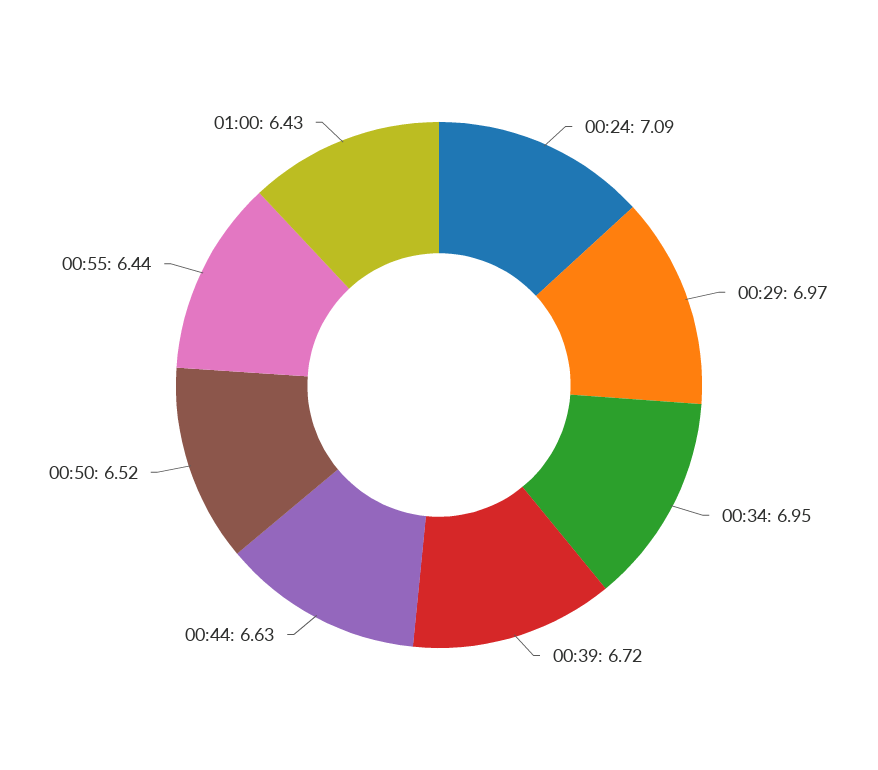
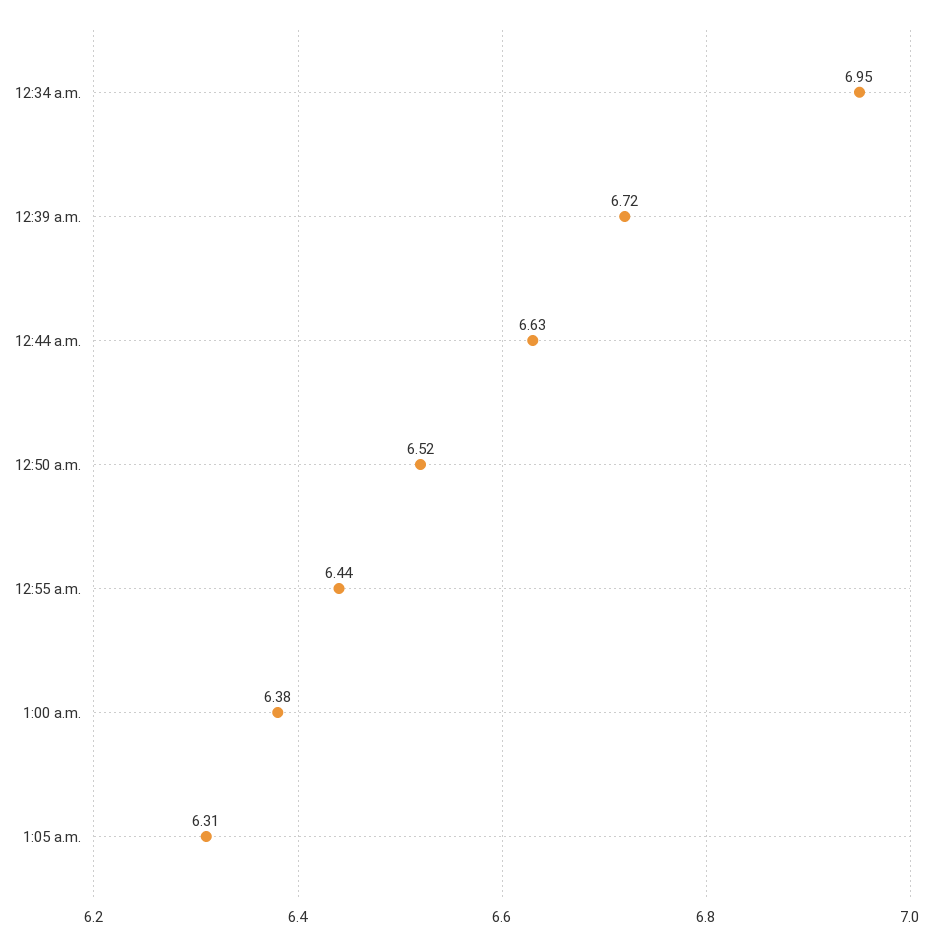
00:24: 7.09 -> none
00:29: 6.97 -> none
01:00: 6.43 -> 6.38
1:05 a.m.: none -> 6.31

